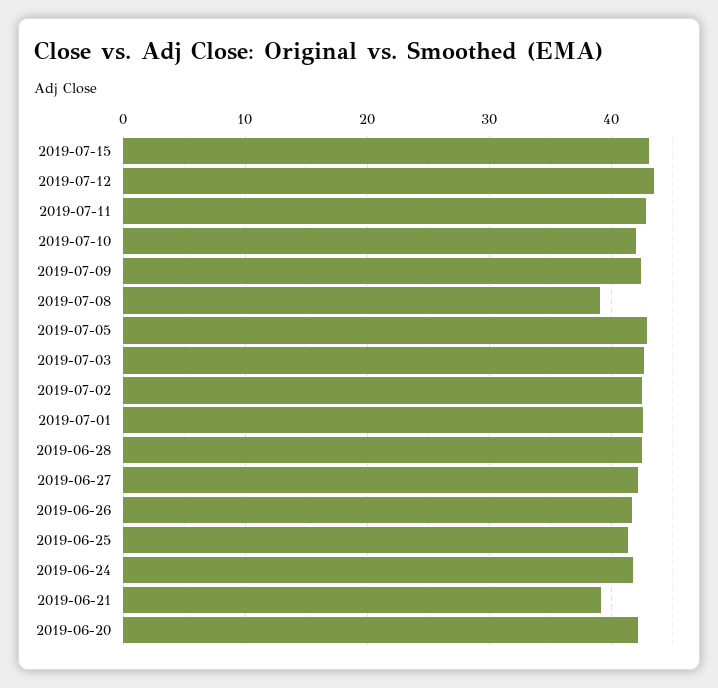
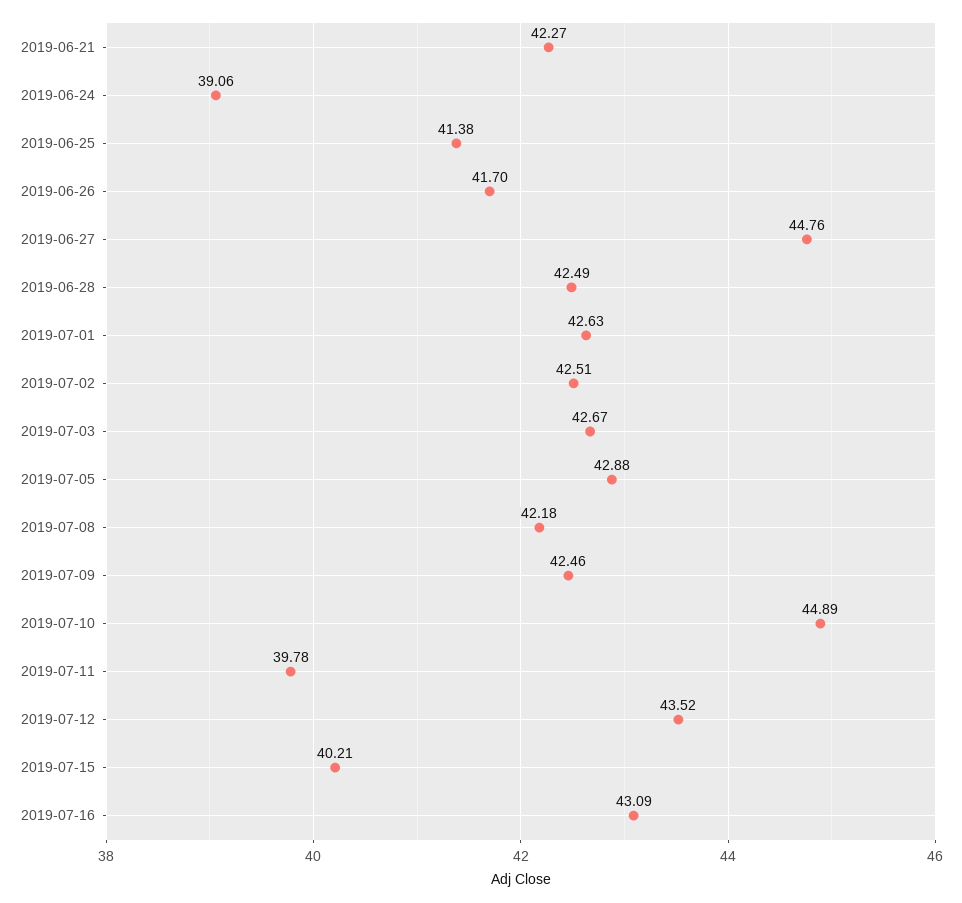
2019-07-15: 43 -> 40.21
2019-07-11: 43 -> 39.78
2019-07-10: 42 -> 44.89
2019-07-08: 39 -> 42.18
2019-06-27: 42 -> 44.76
2019-06-24: 42 -> 39.06
2019-06-21: 39 -> 42.27
2019-06-20: 42 -> none
2019-07-16: none -> 43.09

